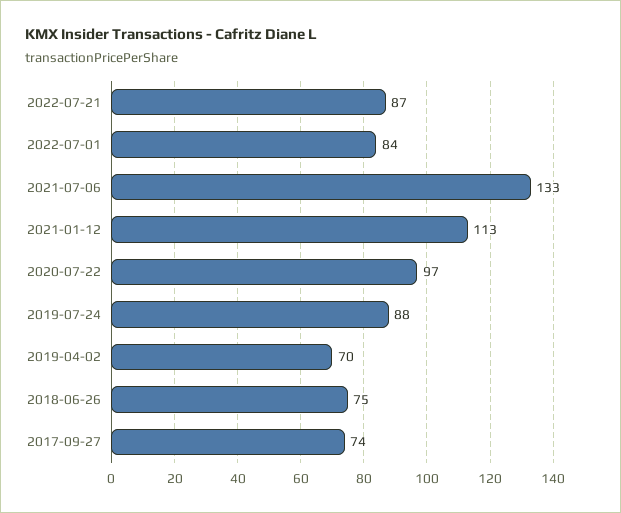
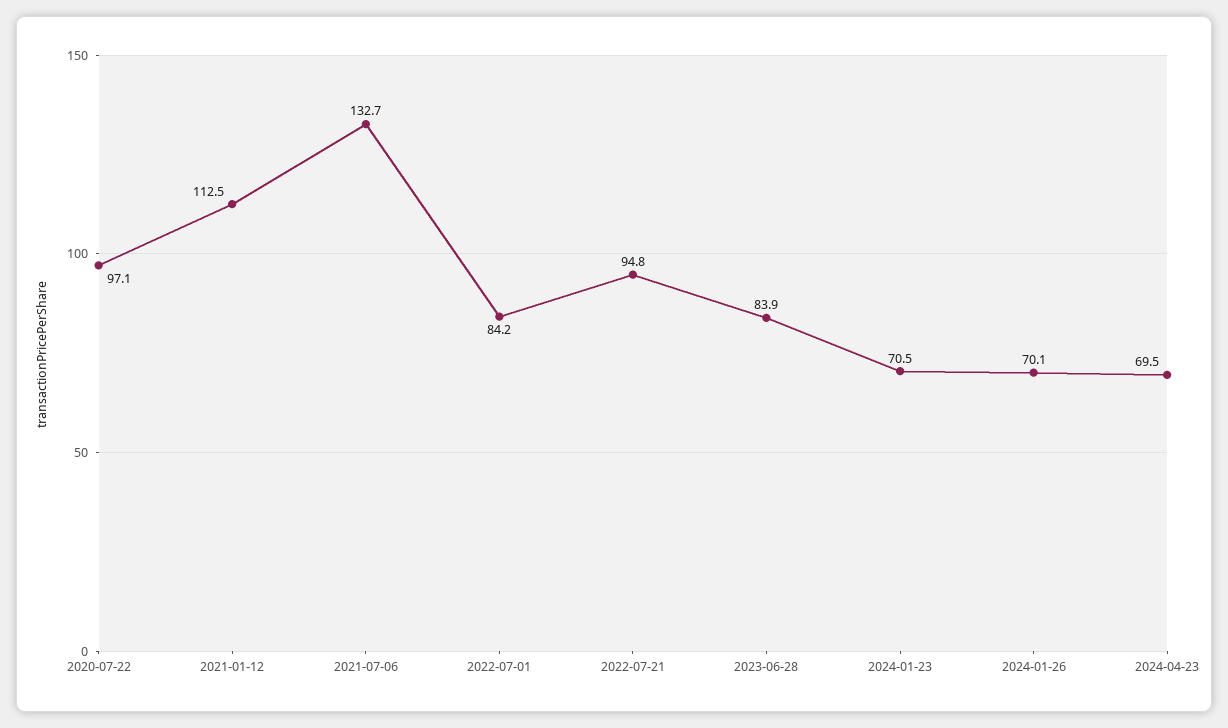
2022-07-21: 87 -> 94.8
2019-07-24: 88 -> none
2019-04-02: 70 -> none
2018-06-26: 75 -> none
2017-09-27: 74 -> none
2023-06-28: none -> 83.9
2024-01-23: none -> 70.5
2024-01-26: none -> 70.1
2024-04-23: none -> 69.5

